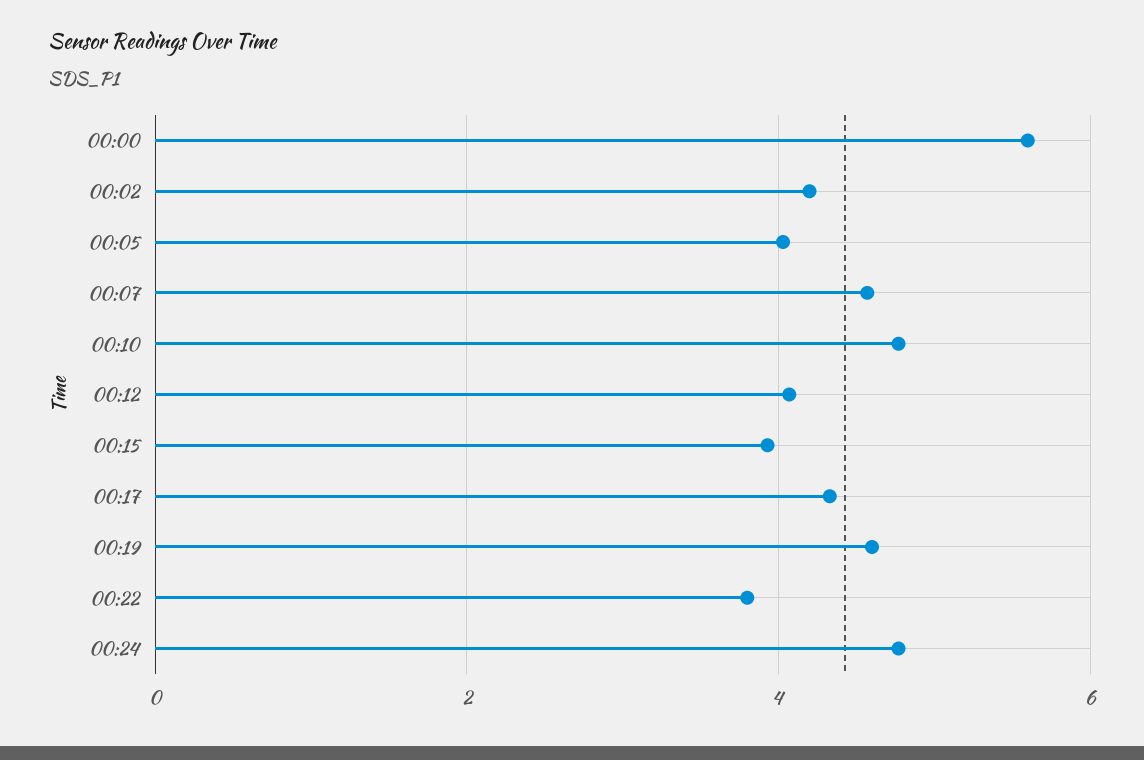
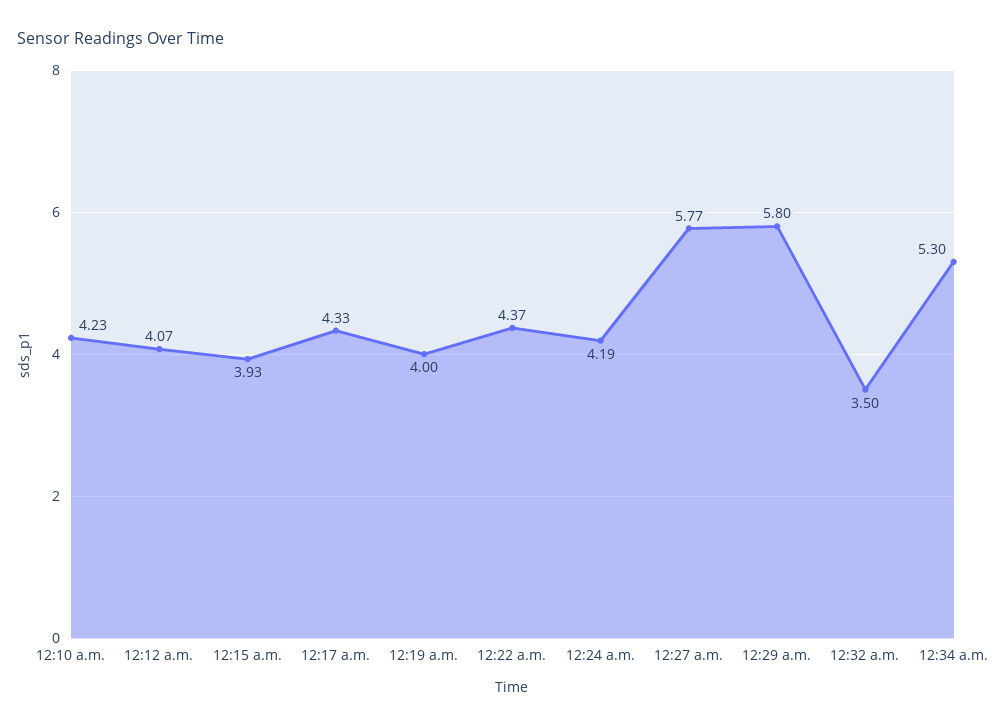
00:00: 5.6 -> none
00:02: 4.2 -> none
00:05: 4 -> none
00:07: 4.6 -> none
00:10: 4.8 -> 4.23
00:19: 4.6 -> 4
00:22: 3.8 -> 4.37
00:24: 4.8 -> 4.19
12:27 a.m.: none -> 5.77
12:29 a.m.: none -> 5.8
12:32 a.m.: none -> 3.5
12:34 a.m.: none -> 5.3

